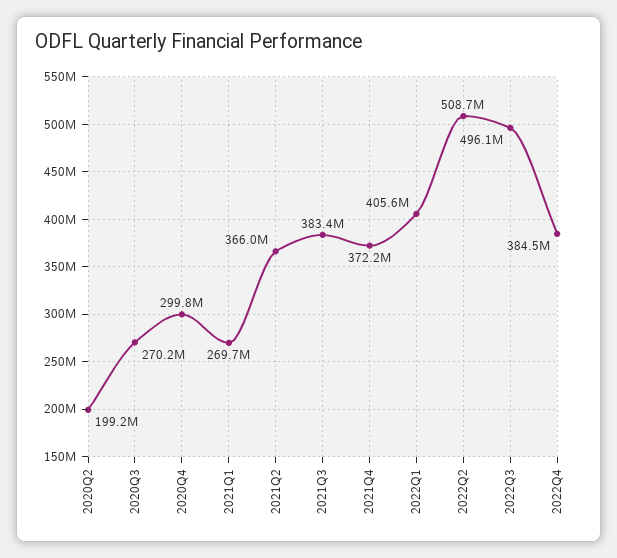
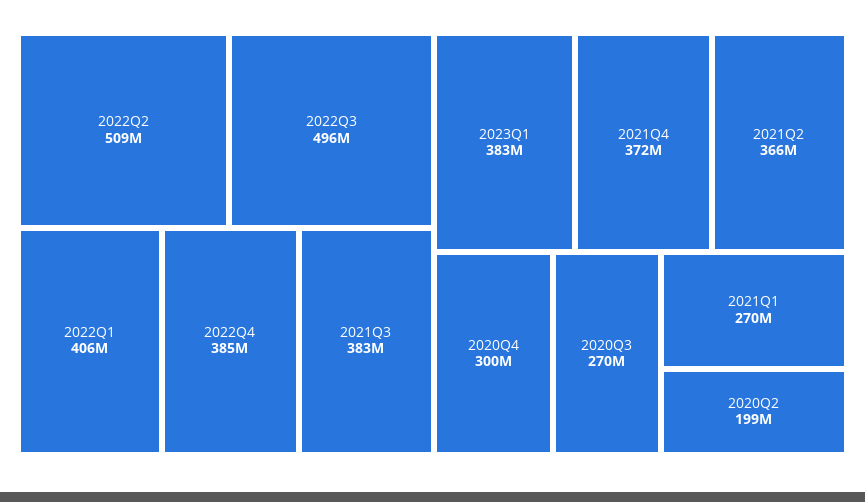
2023Q1: none -> 383000000

